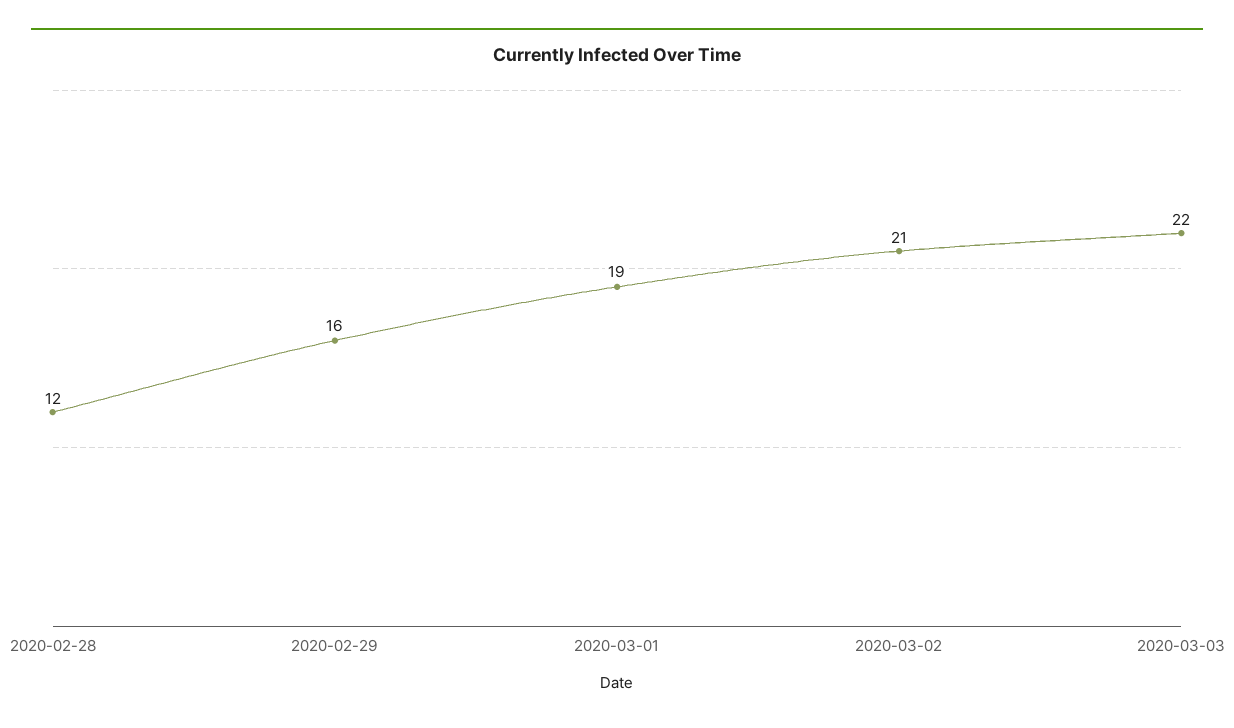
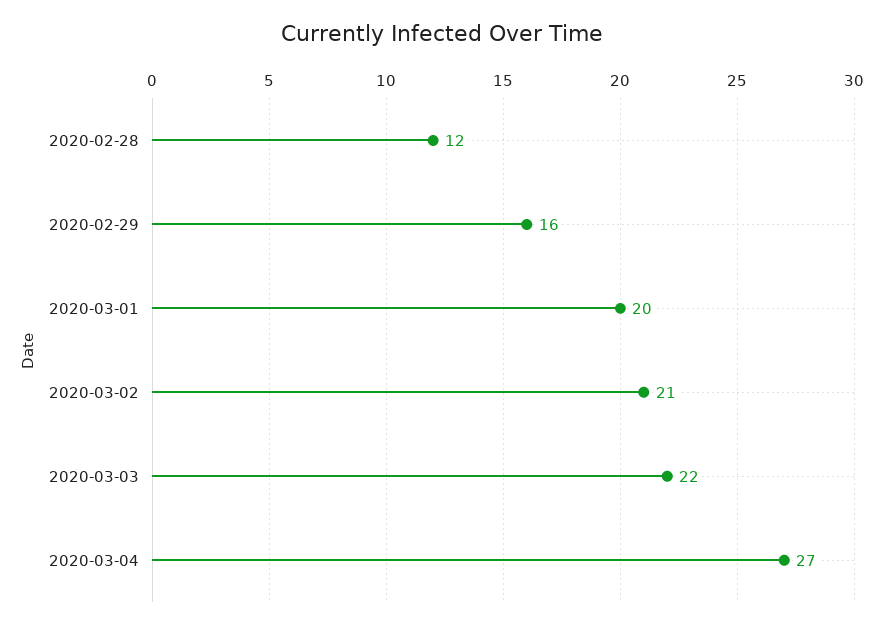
2020-03-01: 19 -> 20
2020-03-04: none -> 27

